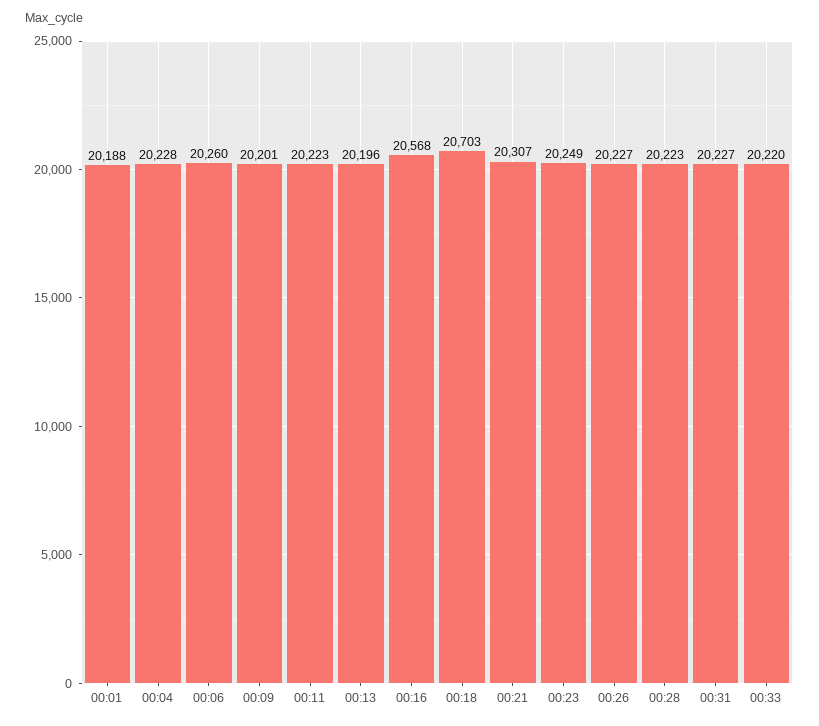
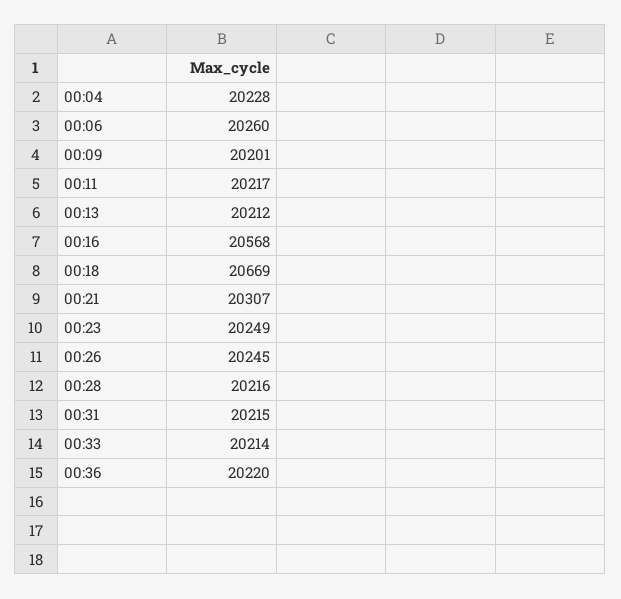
00:01: 20188 -> none
00:11: 20223 -> 20217
00:13: 20196 -> 20212
00:18: 20703 -> 20669
00:26: 20227 -> 20245
00:28: 20223 -> 20216
00:31: 20227 -> 20215
00:33: 20220 -> 20214
00:36: none -> 20220

